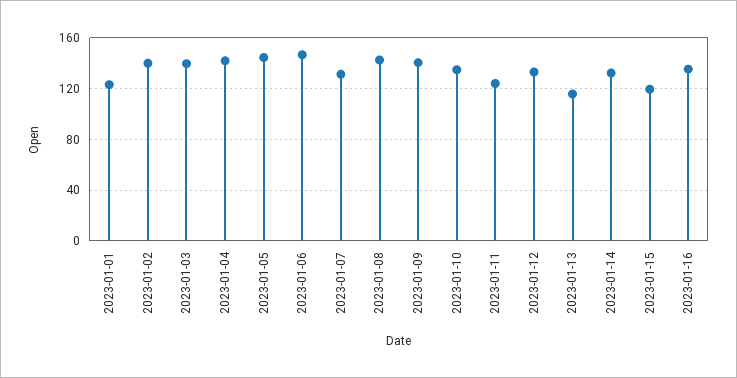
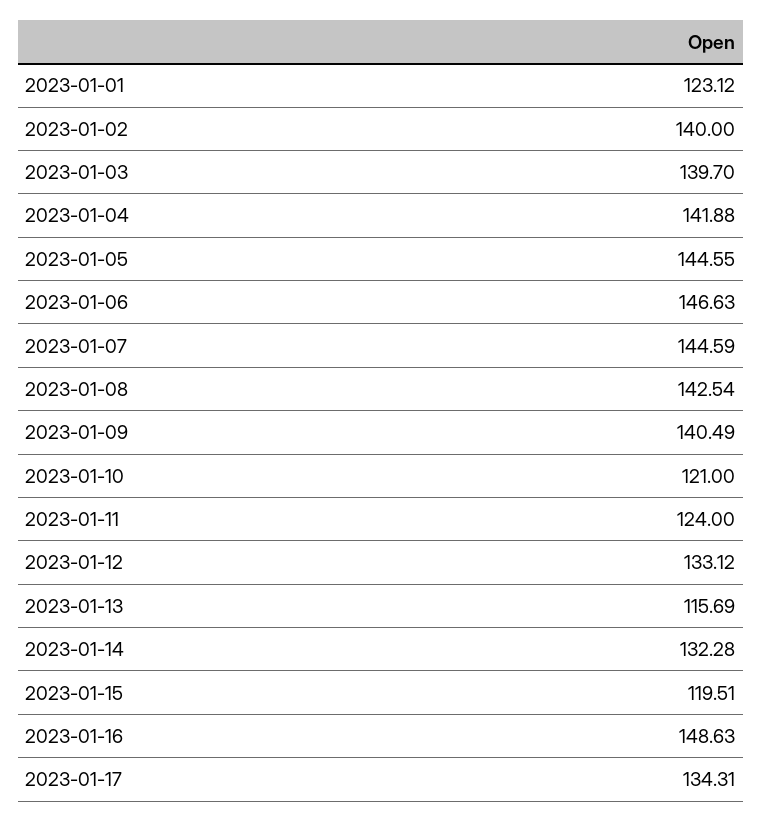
2023-01-07: 130 -> 144.59
2023-01-10: 135 -> 121
2023-01-16: 135 -> 148.63
2023-01-17: none -> 134.31

